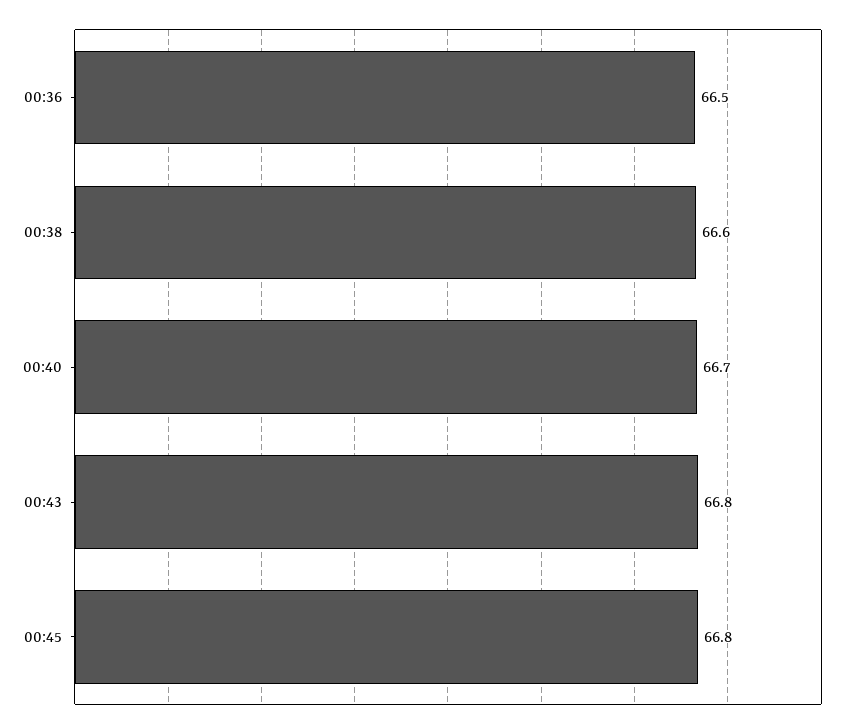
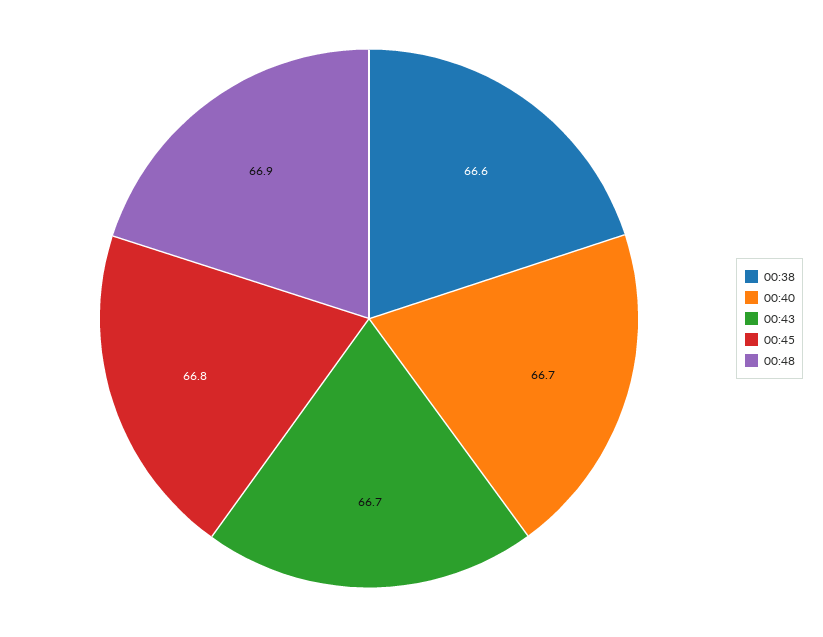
00:36: 66.5 -> none
00:43: 66.8 -> 66.7
00:48: none -> 66.9

